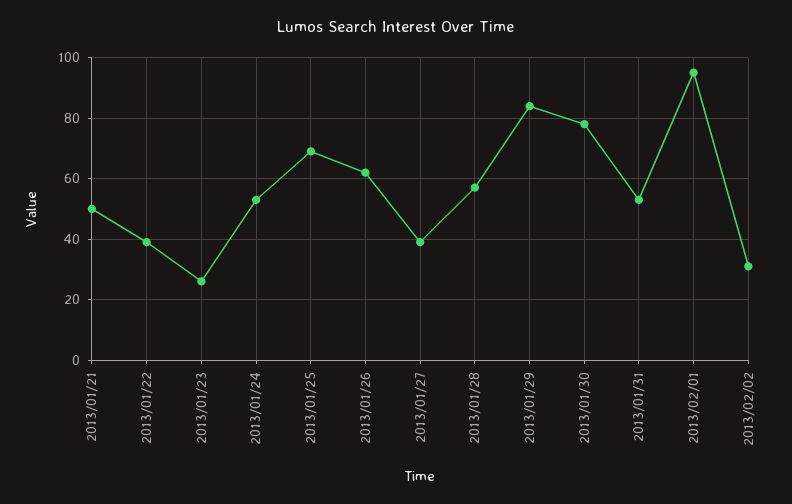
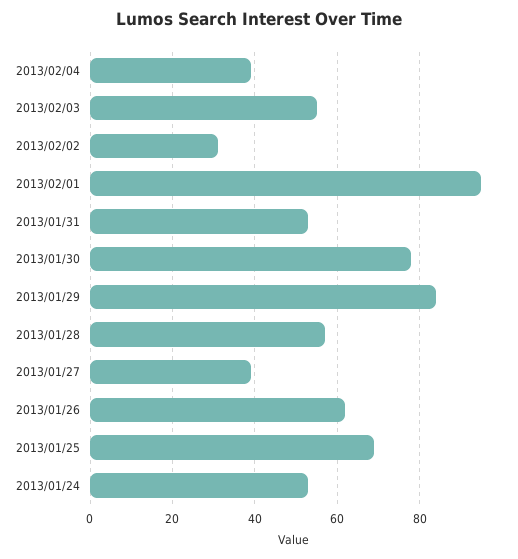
2013/01/21: 50 -> none
2013/01/22: 40 -> none
2013/01/23: 25 -> none
2013/02/04: none -> 40
2013/02/03: none -> 55

